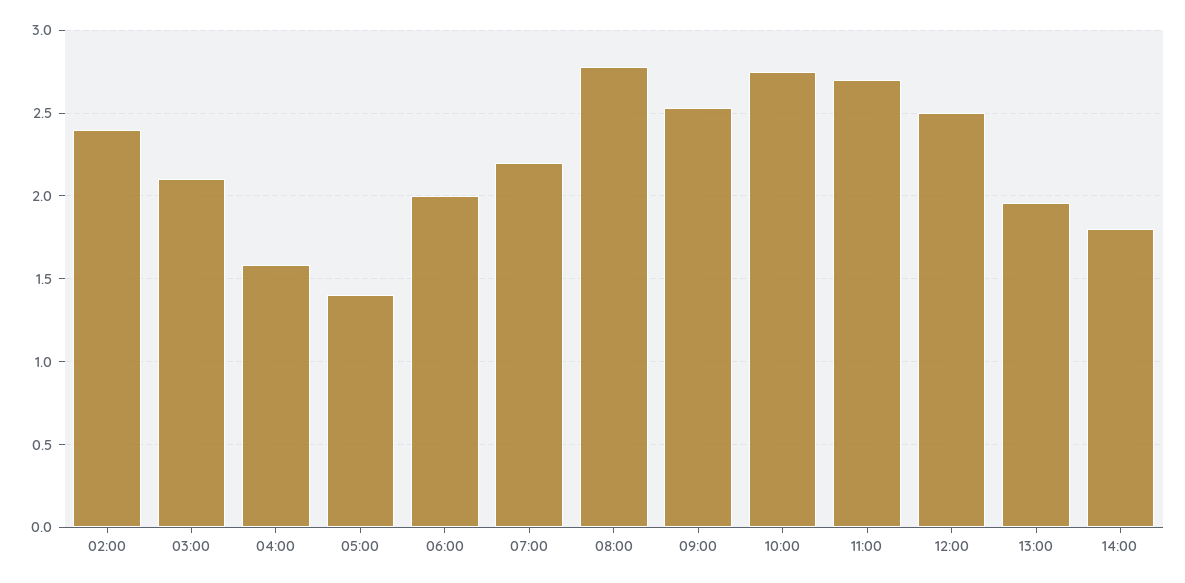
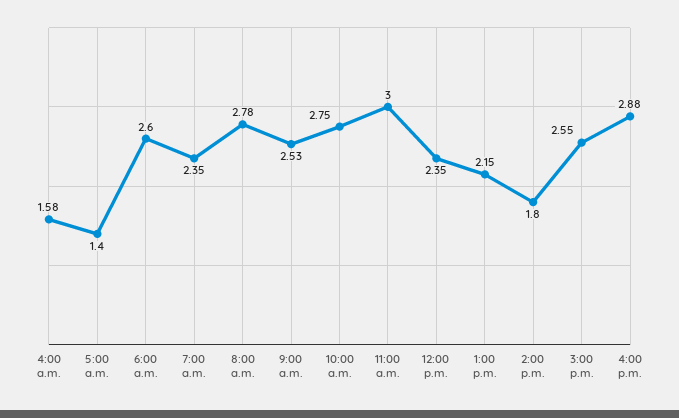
02:00: 2.4 -> none
03:00: 2.1 -> none
06:00: 2 -> 2.6
07:00: 2.2 -> 2.35
11:00: 2.7 -> 3
12:00: 2.5 -> 2.35
13:00: 1.95 -> 2.15
3:00 p.m.: none -> 2.55
4:00 p.m.: none -> 2.88

